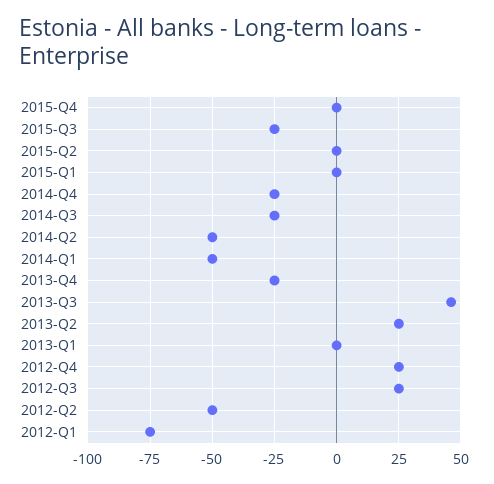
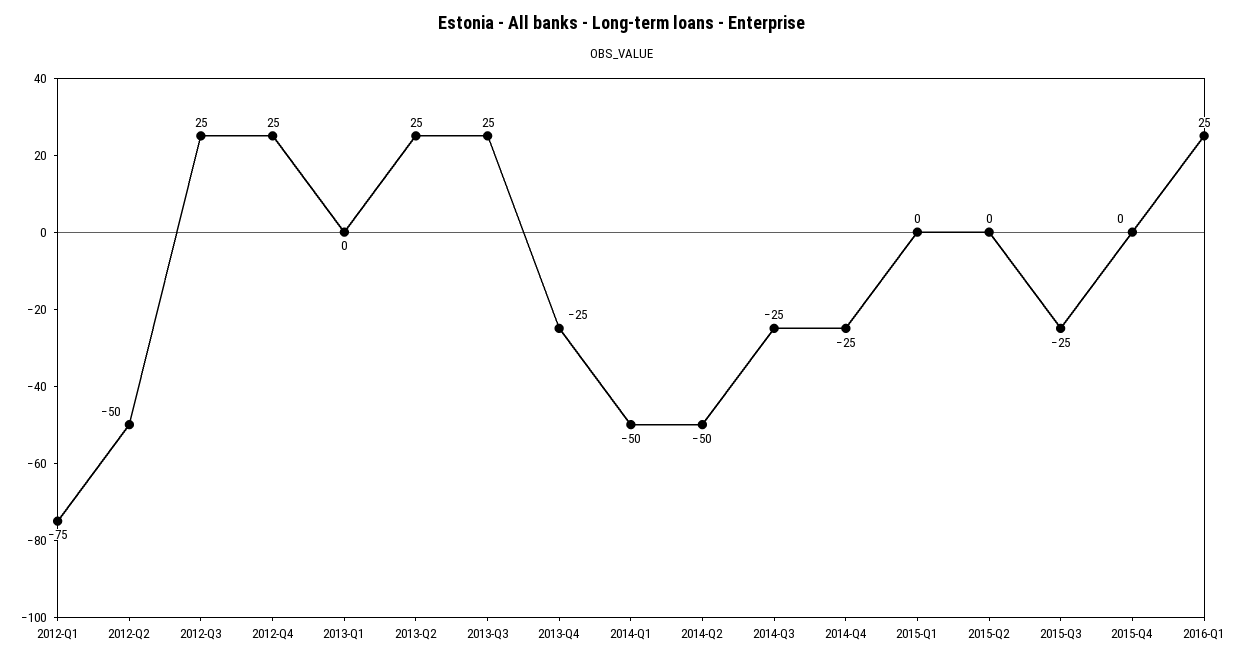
2013-Q3: 45 -> 25
2016-Q1: none -> 25

